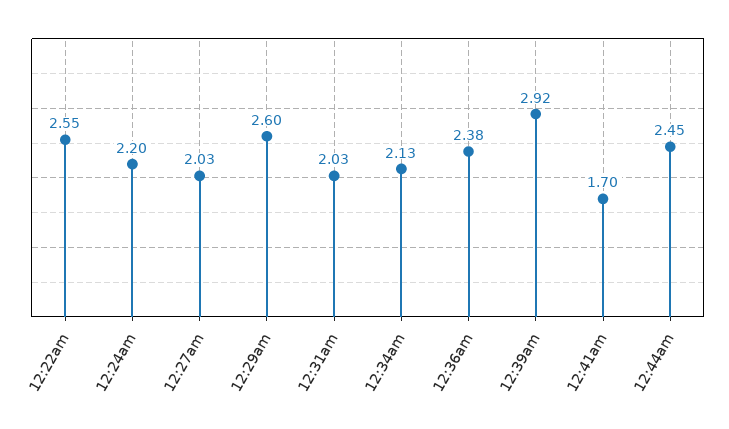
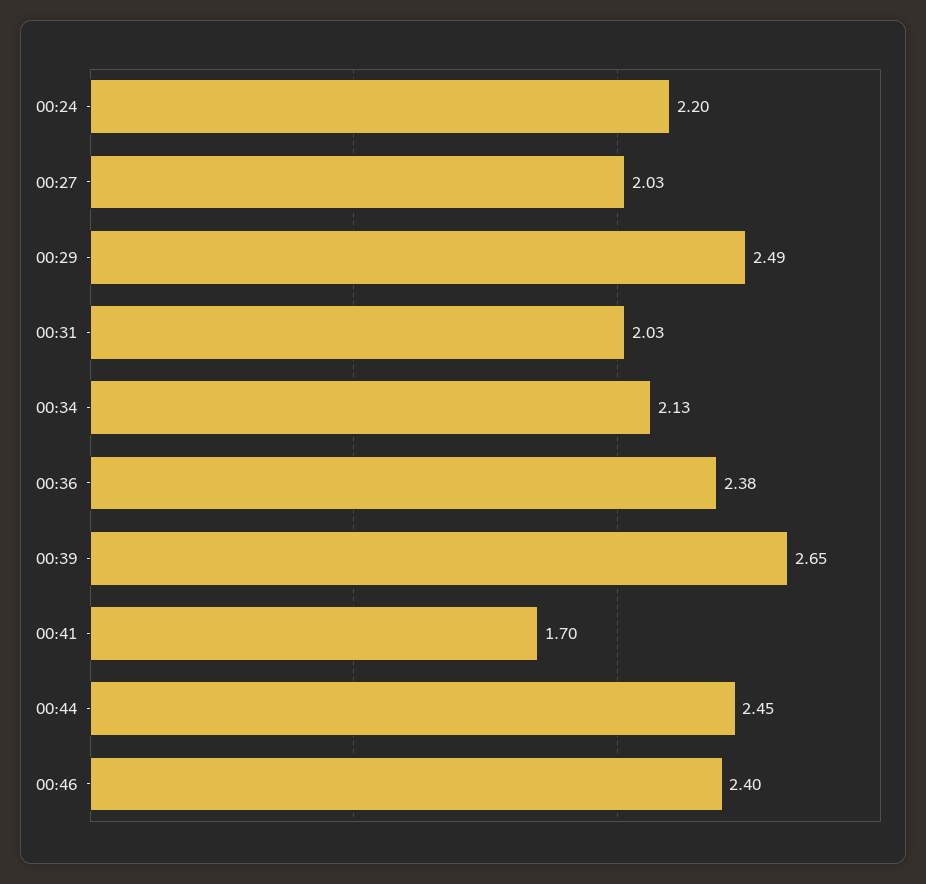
12:22am: 2.55 -> none
12:29am: 2.6 -> 2.49
12:39am: 2.92 -> 2.65
00:46: none -> 2.4

